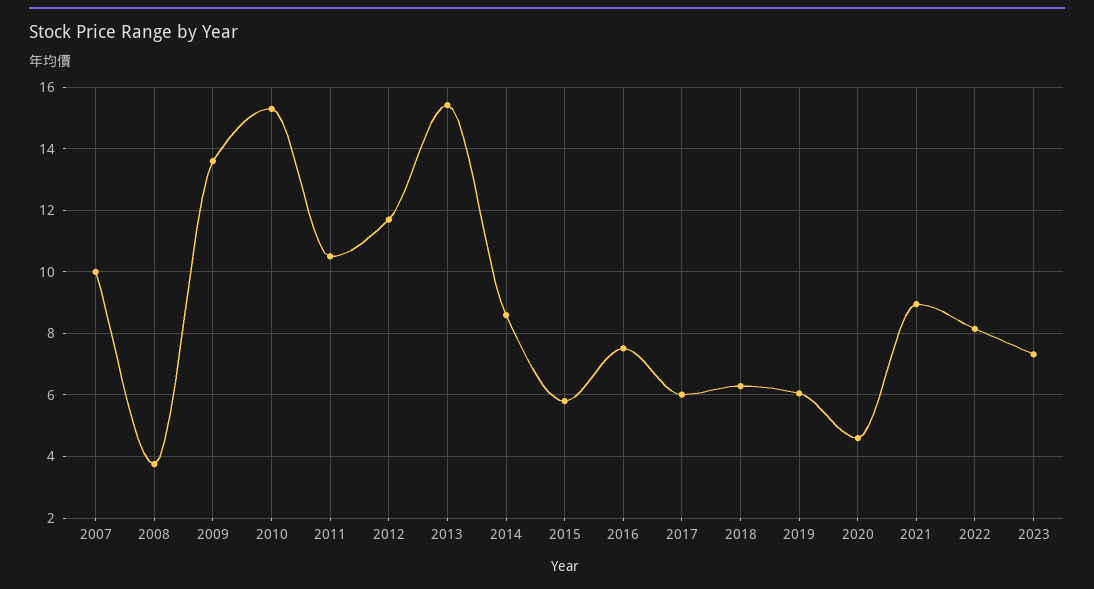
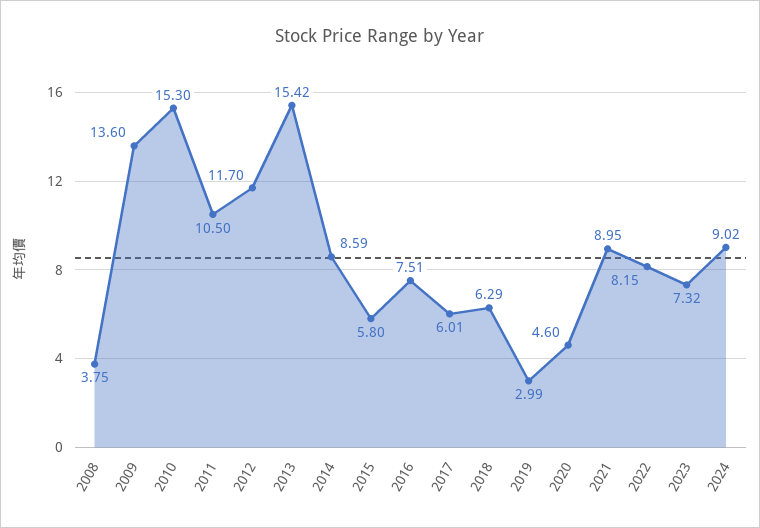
2007: 10 -> none
2019: 6 -> 2.99
2024: none -> 9.02

